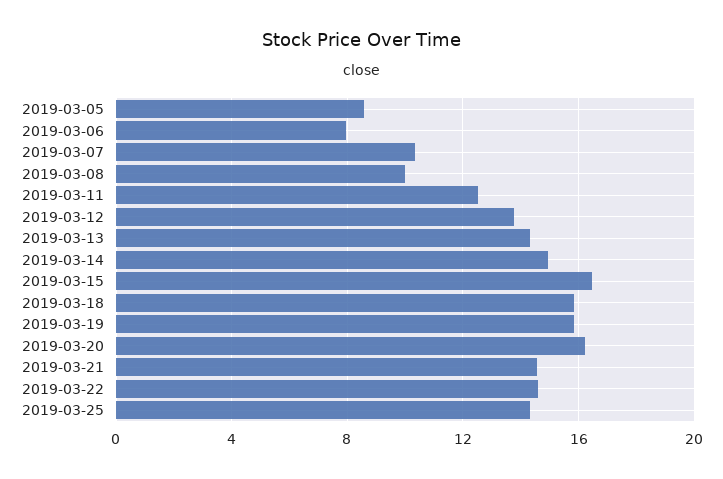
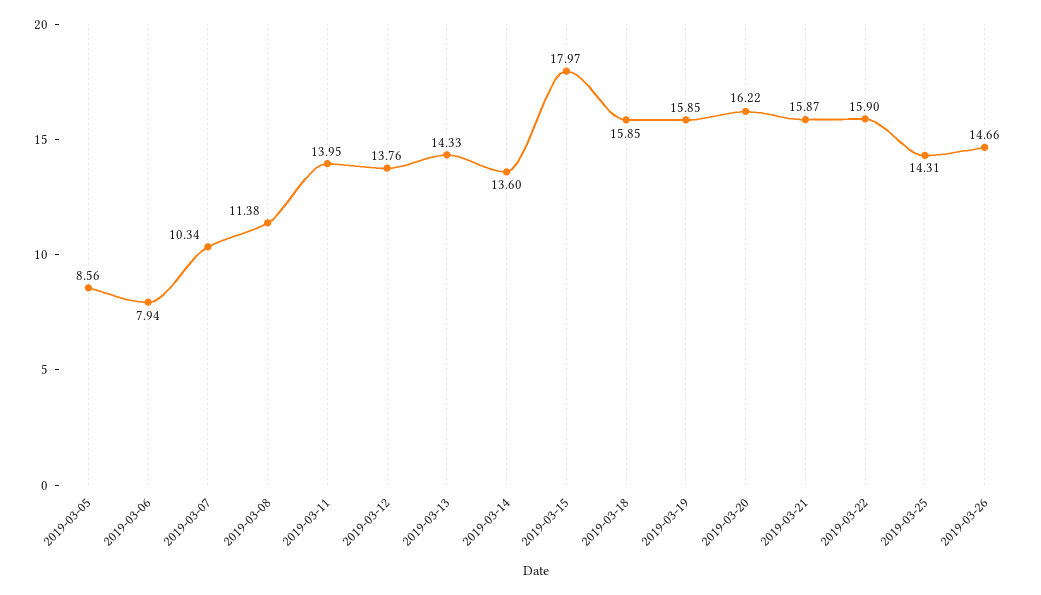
2019-03-08: 10 -> 11.38
2019-03-11: 12.5 -> 13.95
2019-03-14: 15 -> 13.6
2019-03-15: 16.5 -> 17.97
2019-03-21: 14.5 -> 15.87
2019-03-22: 14.5 -> 15.9
2019-03-26: none -> 14.66

